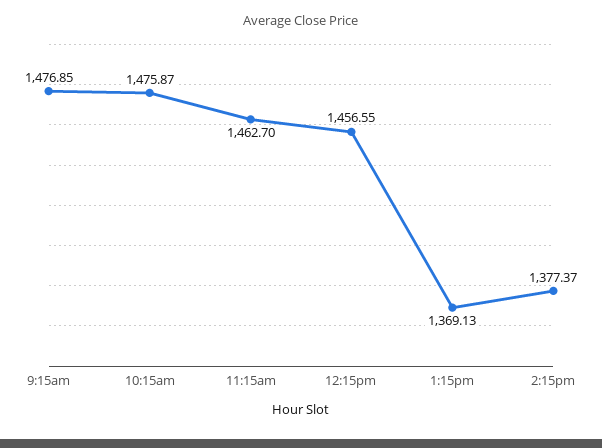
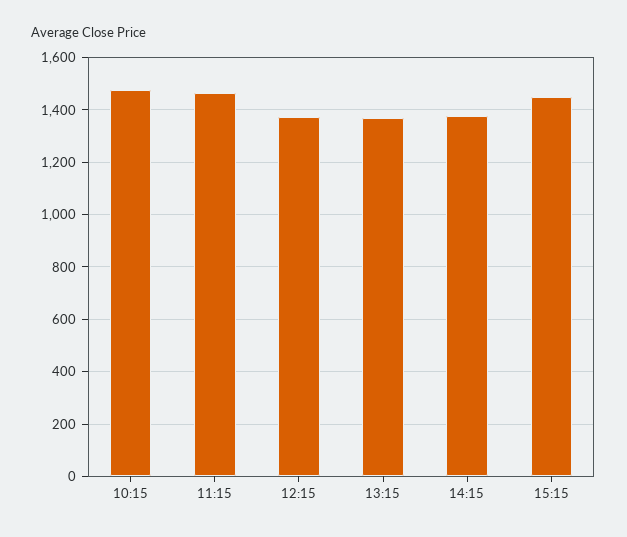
9:15am: 1476.85 -> none
12:15pm: 1456.55 -> 1375
15:15: none -> 1450

